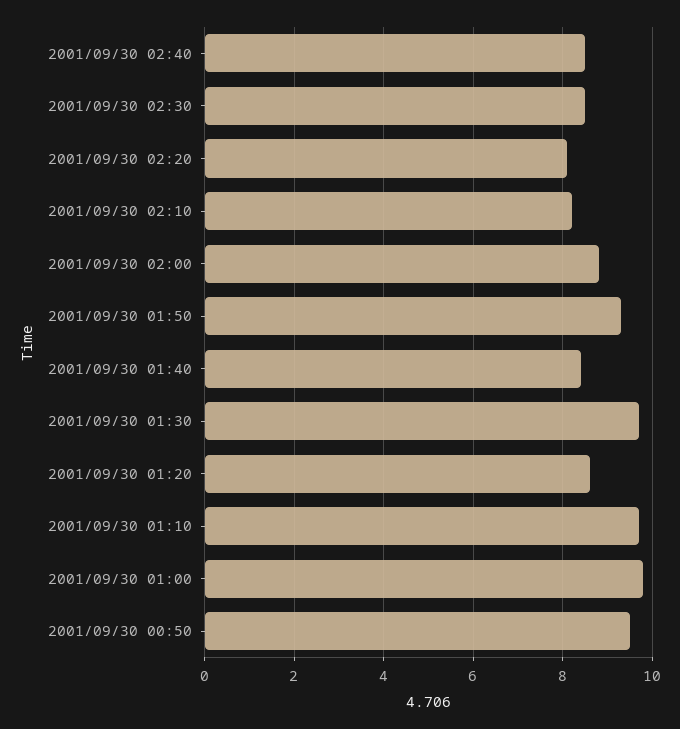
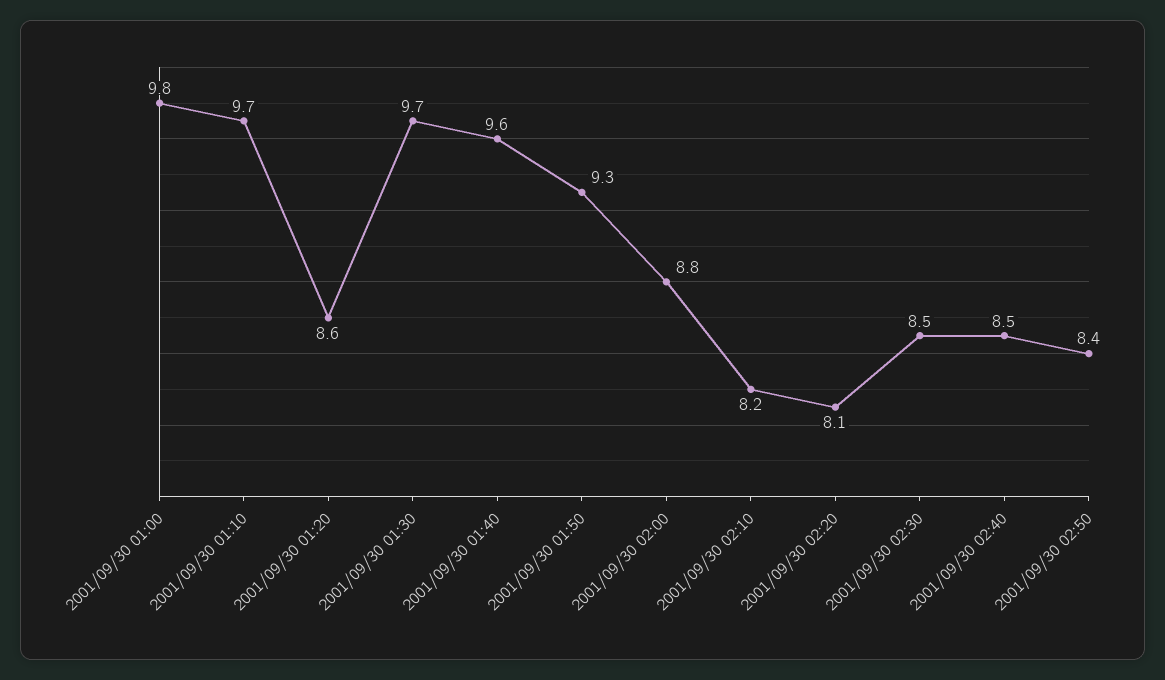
2001/09/30 01:40: 8.5 -> 9.6
2001/09/30 00:50: 9.5 -> none
2001/09/30 02:50: none -> 8.4

